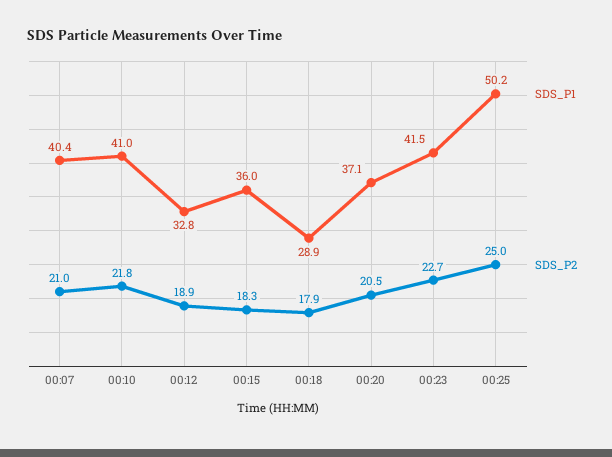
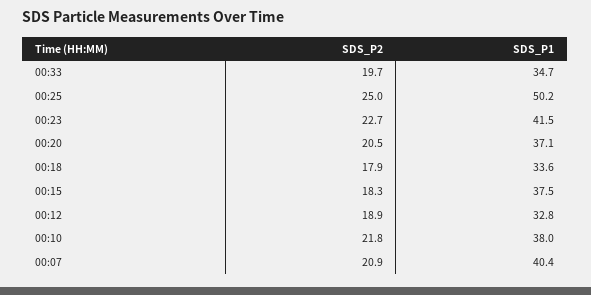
SDS_P2, 00:07: 21 -> 20.9
SDS_P1, 00:10: 41 -> 38
SDS_P1, 00:15: 36 -> 37.5
SDS_P1, 00:18: 28.9 -> 33.6
SDS_P2, 00:33: none -> 19.7
SDS_P1, 00:33: none -> 34.7

